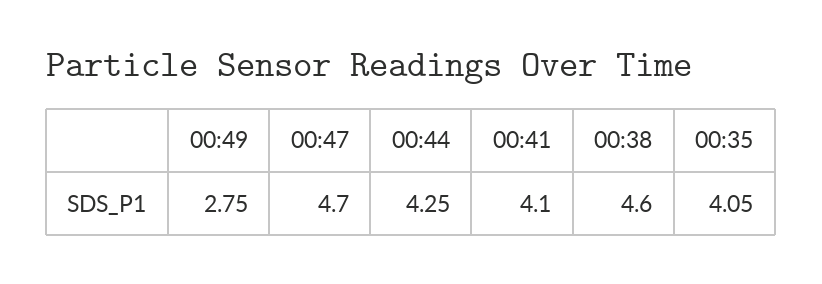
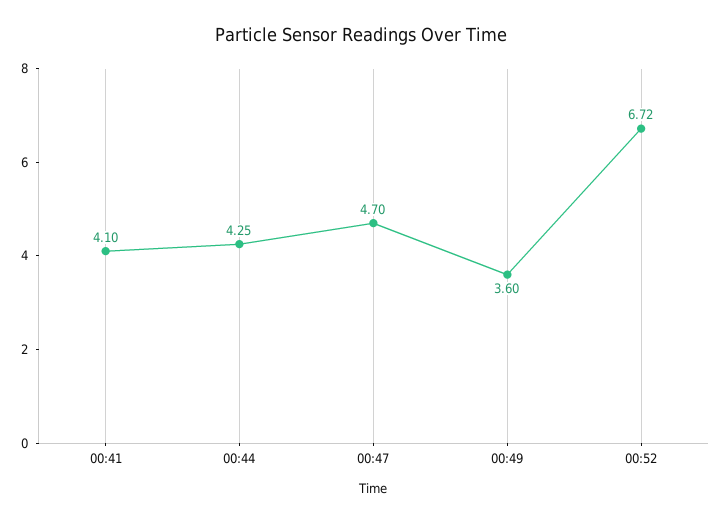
00:49: 2.75 -> 3.6
00:38: 4.6 -> none
00:35: 4.05 -> none
00:52: none -> 6.72

